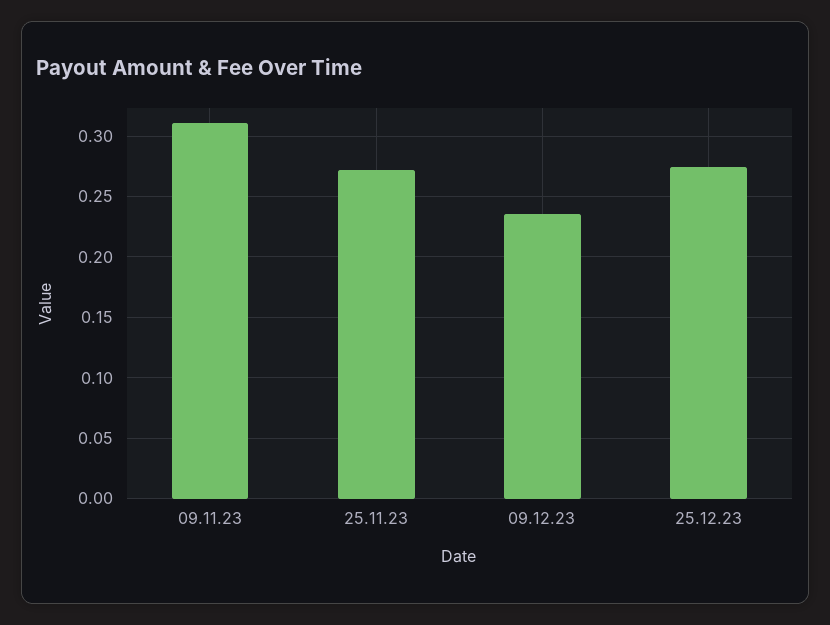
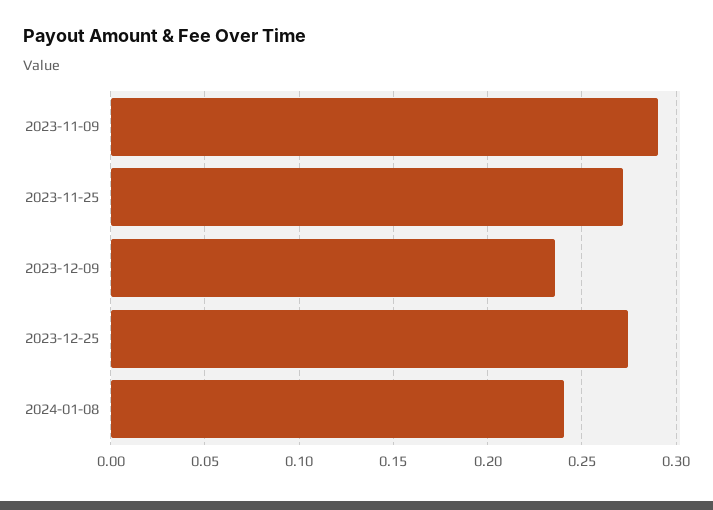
09.11.23: 0.31 -> 0.29
2024-01-08: none -> 0.24

